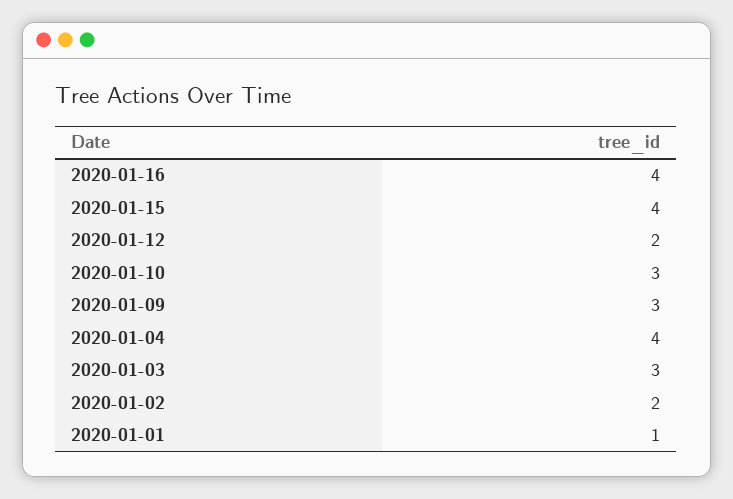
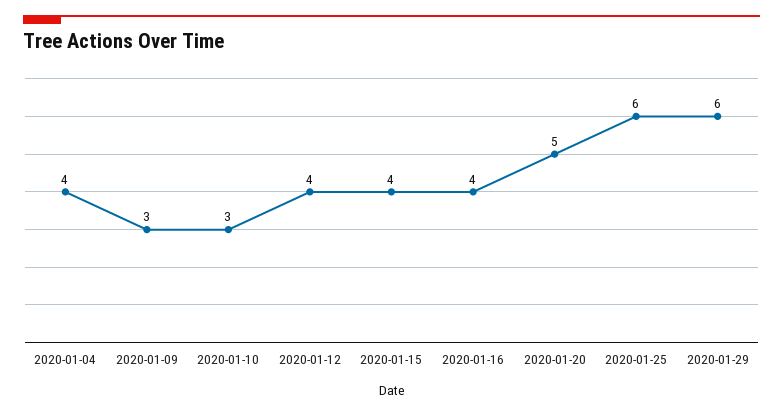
2020-01-12: 2 -> 4
2020-01-03: 3 -> none
2020-01-02: 2 -> none
2020-01-01: 1 -> none
2020-01-20: none -> 5
2020-01-25: none -> 6
2020-01-29: none -> 6

